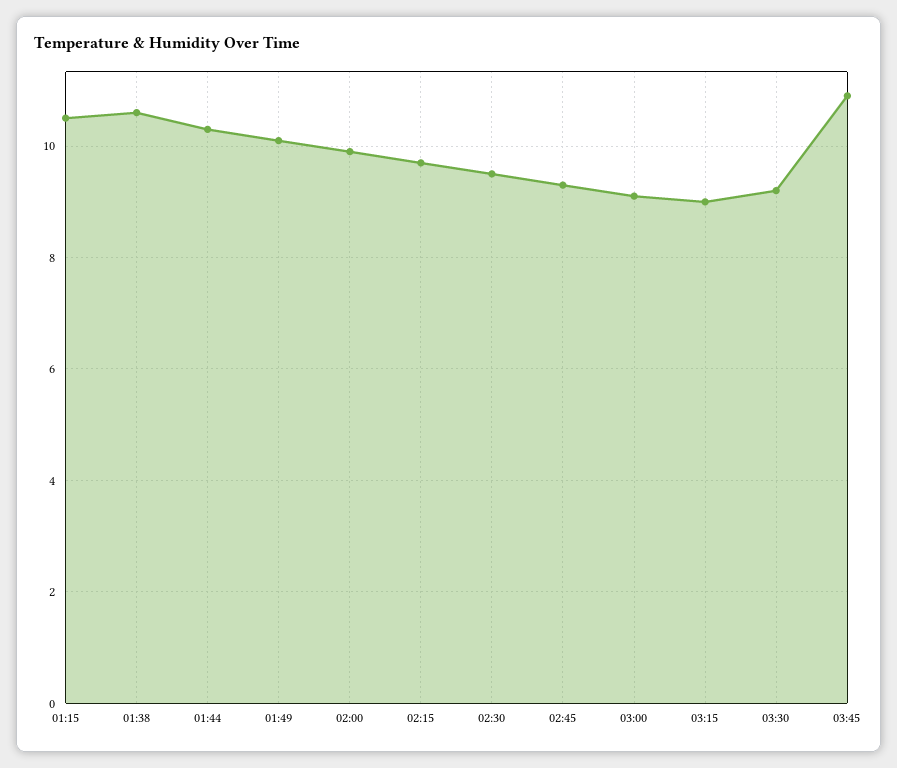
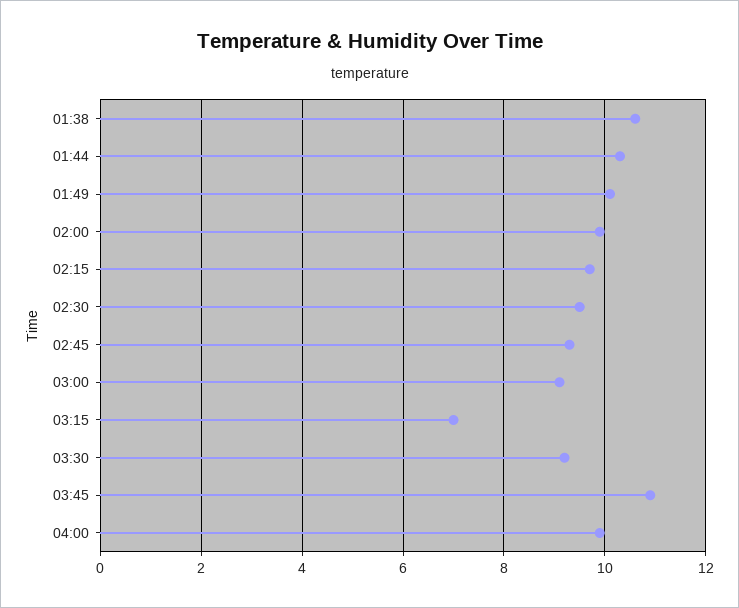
01:15: 10.5 -> none
03:15: 9 -> 7
04:00: none -> 10

